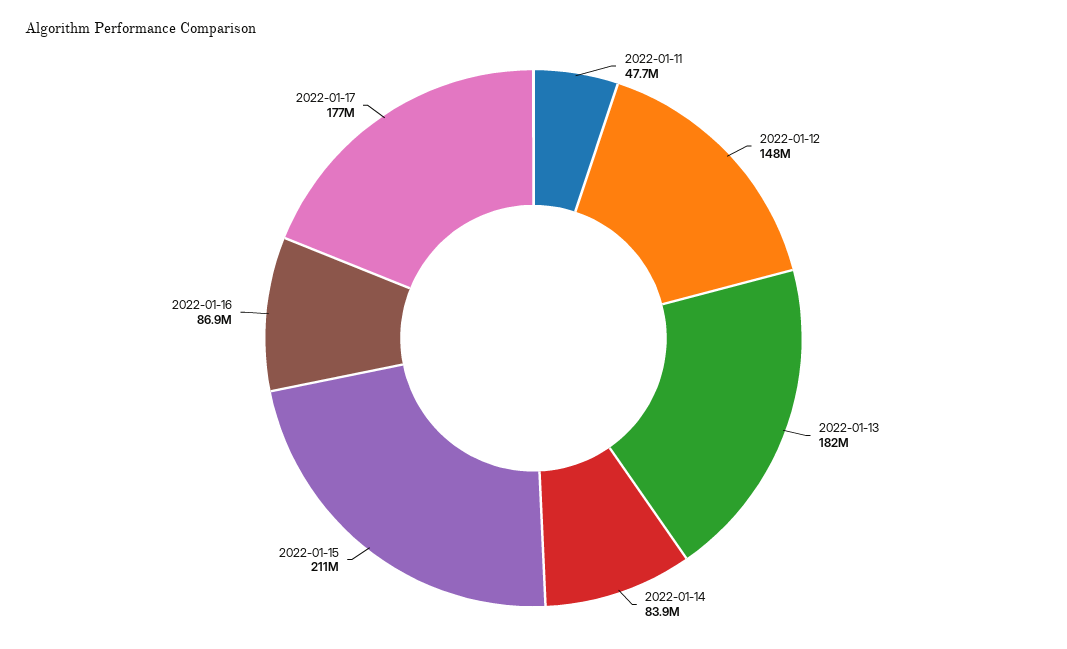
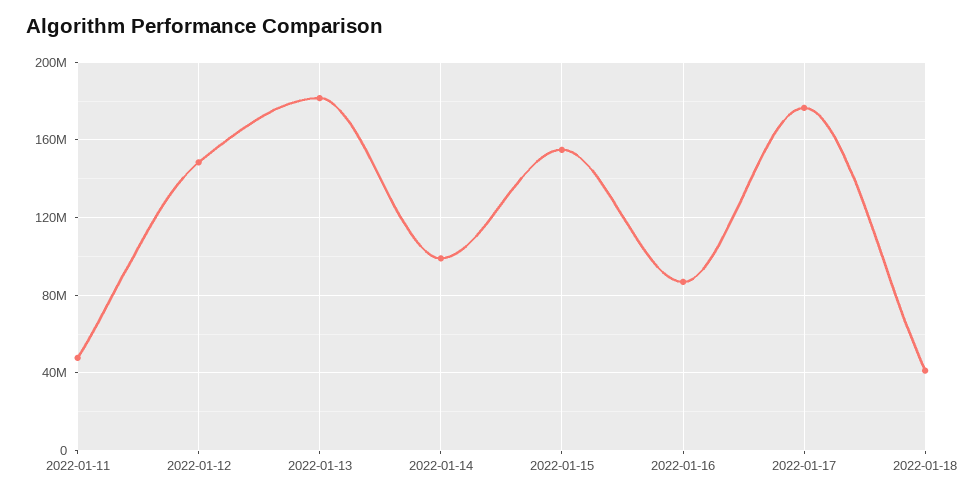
2022-01-14: 83900000 -> 100000000
2022-01-15: 211000000 -> 155000000
2022-01-18: none -> 40000000

